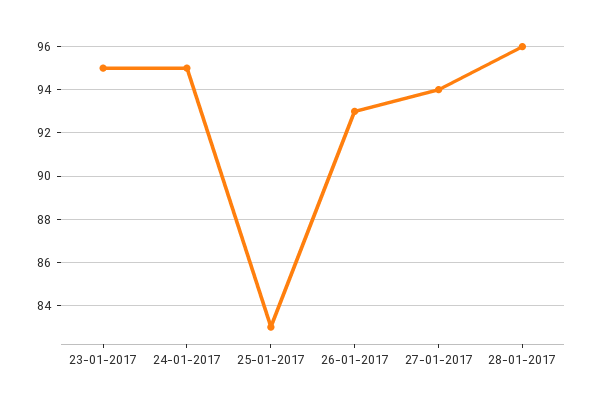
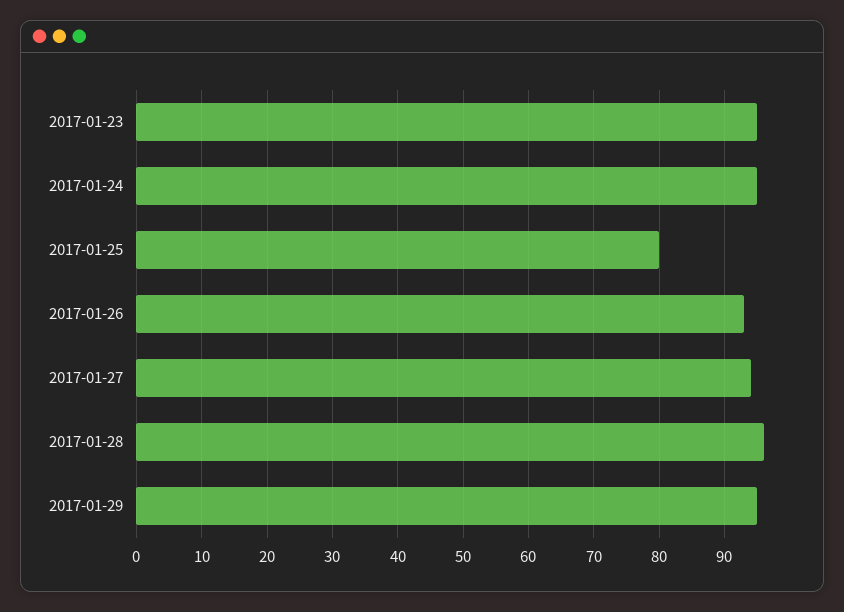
25-01-2017: 83 -> 80
2017-01-29: none -> 95

